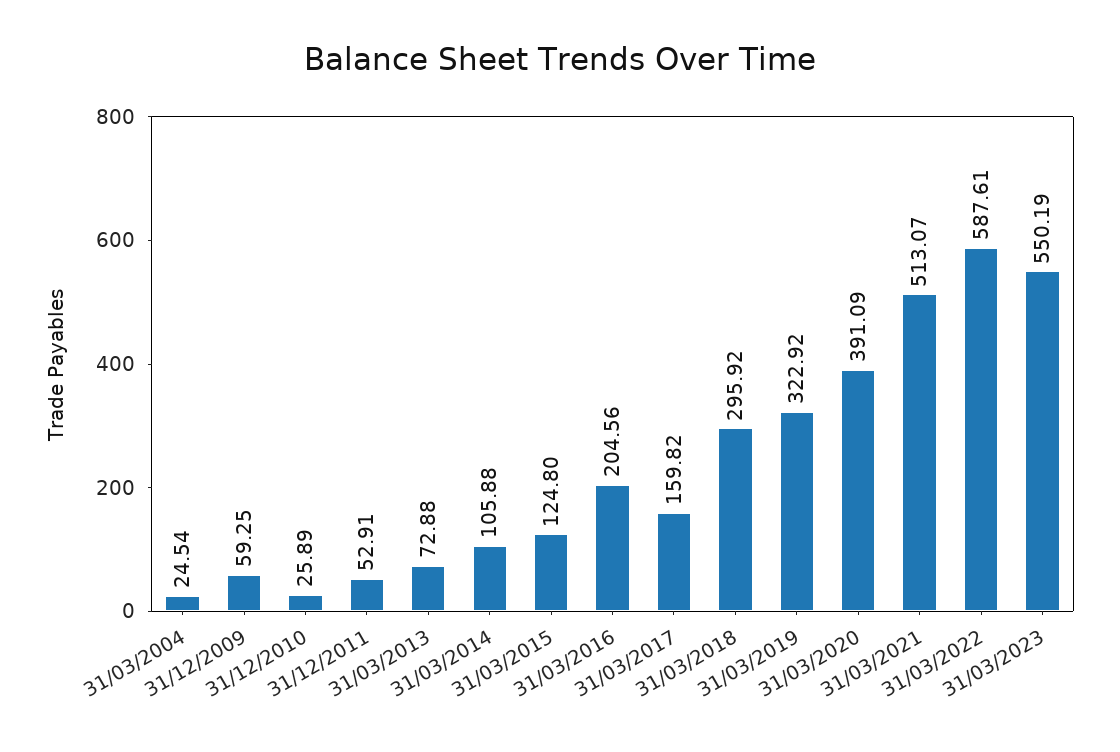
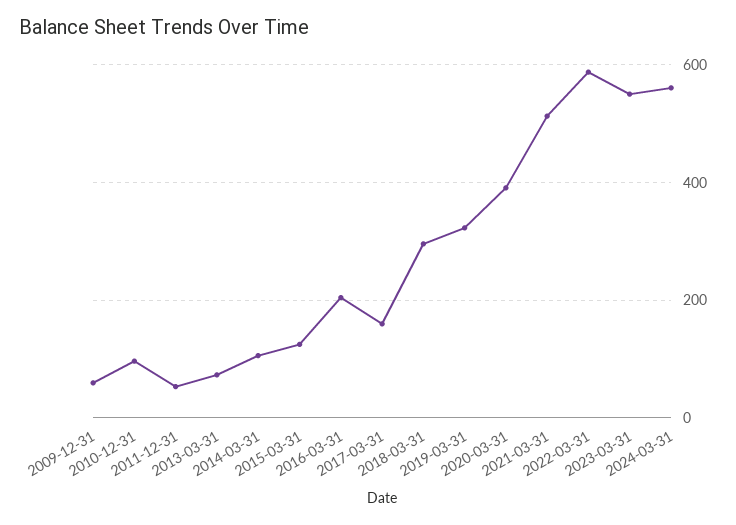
31/03/2004: 24.54 -> none
31/12/2010: 25.89 -> 100
2024-03-31: none -> 560

